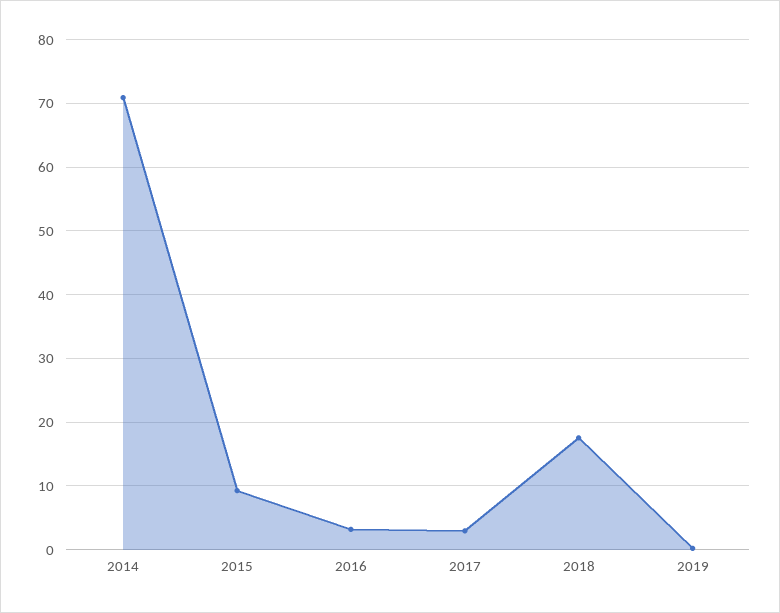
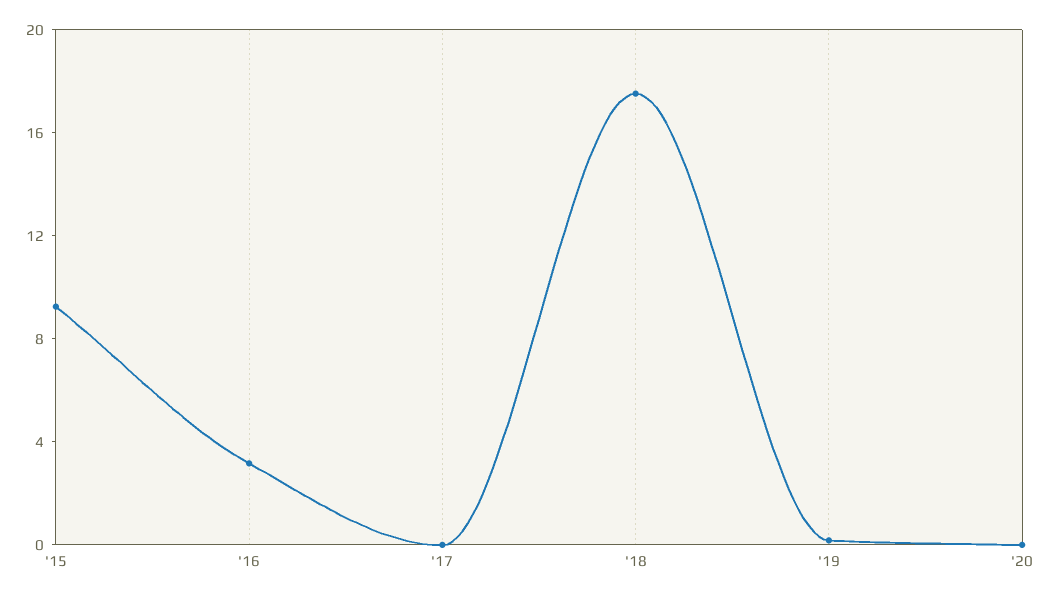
2014: 71 -> none
2017: 3 -> 0
'20: none -> 0

